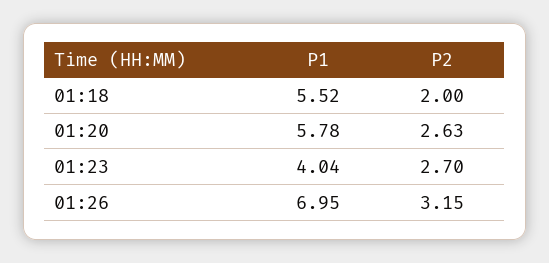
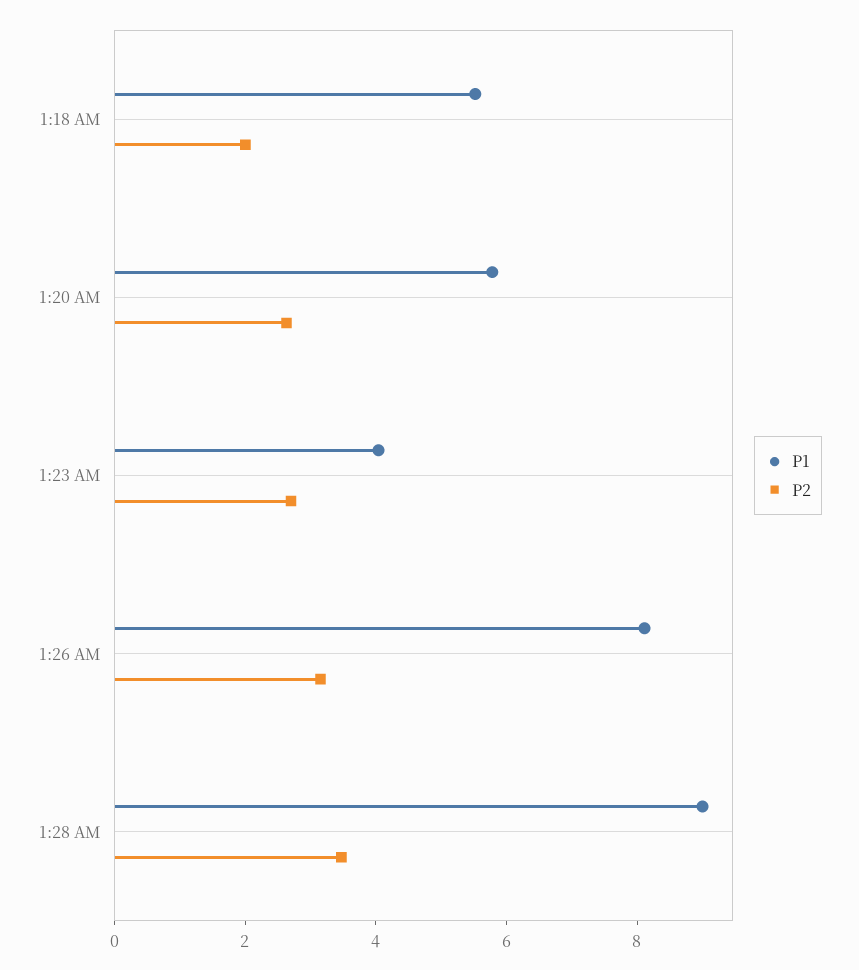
P1, 01:26: 6.95 -> 8
P1, 1:28 AM: none -> 9
P2, 1:28 AM: none -> 3.5

